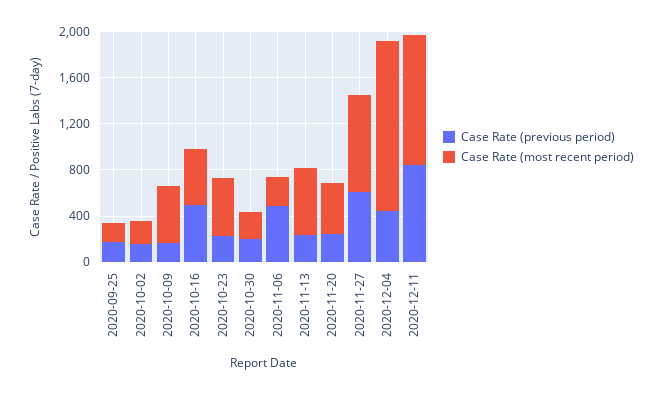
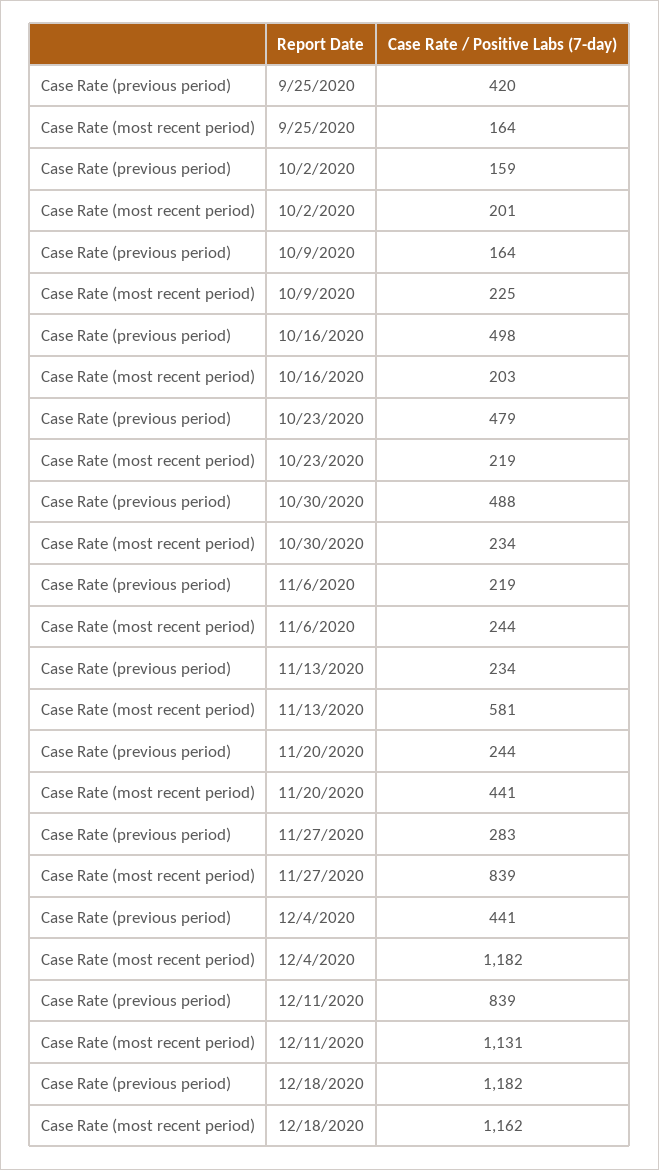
Case Rate (previous period), 2020-09-25: 200 -> 420
Case Rate (most recent period), 2020-10-09: 500 -> 225
Case Rate (most recent period), 2020-10-16: 500 -> 203
Case Rate (previous period), 2020-10-23: 200 -> 479
Case Rate (most recent period), 2020-10-23: 500 -> 219
Case Rate (previous period), 2020-10-30: 200 -> 488
Case Rate (previous period), 2020-11-06: 500 -> 219
Case Rate (previous period), 2020-11-27: 600 -> 283
Case Rate (most recent period), 2020-12-04: 1500 -> 1182
Case Rate (previous period), 12/18/2020: none -> 1182
Case Rate (most recent period), 12/18/2020: none -> 1162

